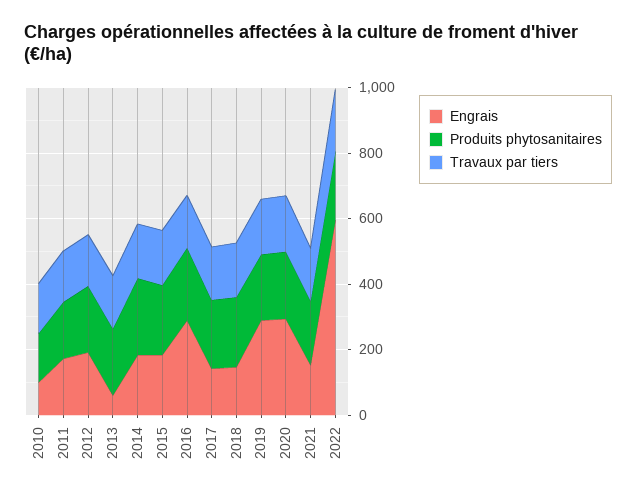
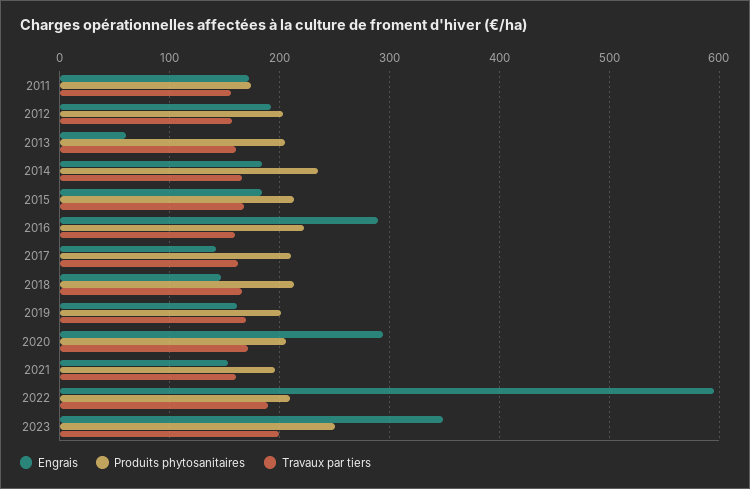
Engrais, 2010: 100 -> none
Produits phytosanitaires, 2010: 150 -> none
Travaux par tiers, 2010: 150 -> none
Engrais, 2019: 300 -> 160
Engrais, 2023: none -> 350
Produits phytosanitaires, 2023: none -> 250
Travaux par tiers, 2023: none -> 200

